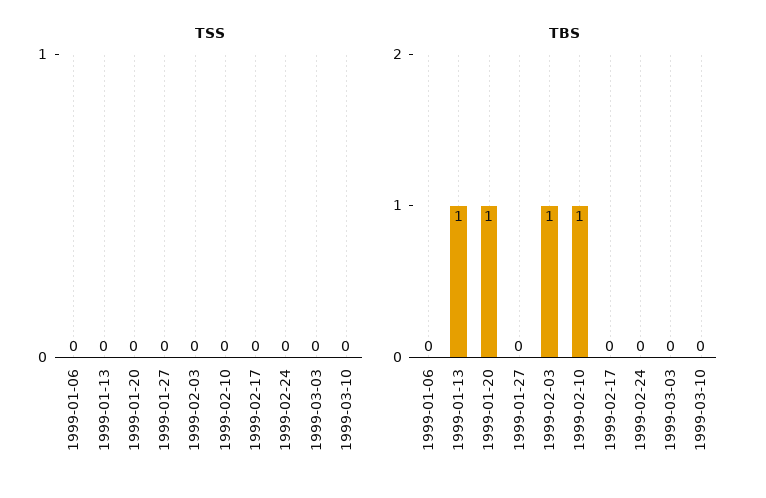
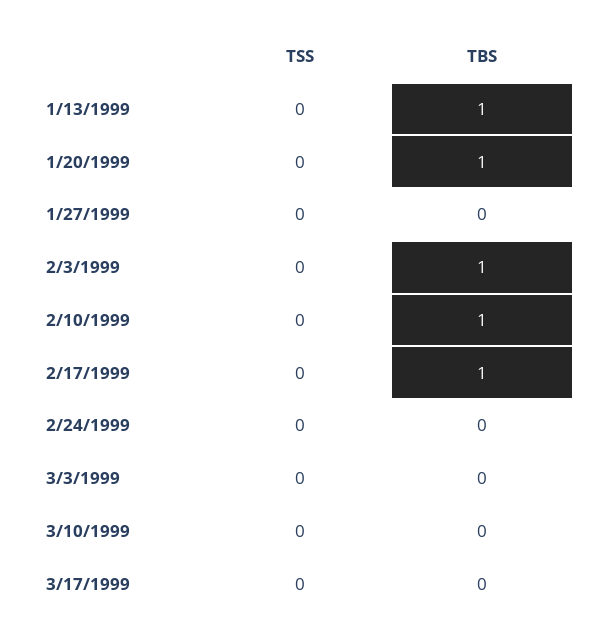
TSS, 1999-01-06: 0 -> none
TBS, 1999-01-06: 0 -> none
TBS, 1999-02-17: 0 -> 1
TSS, 3/17/1999: none -> 0
TBS, 3/17/1999: none -> 0

